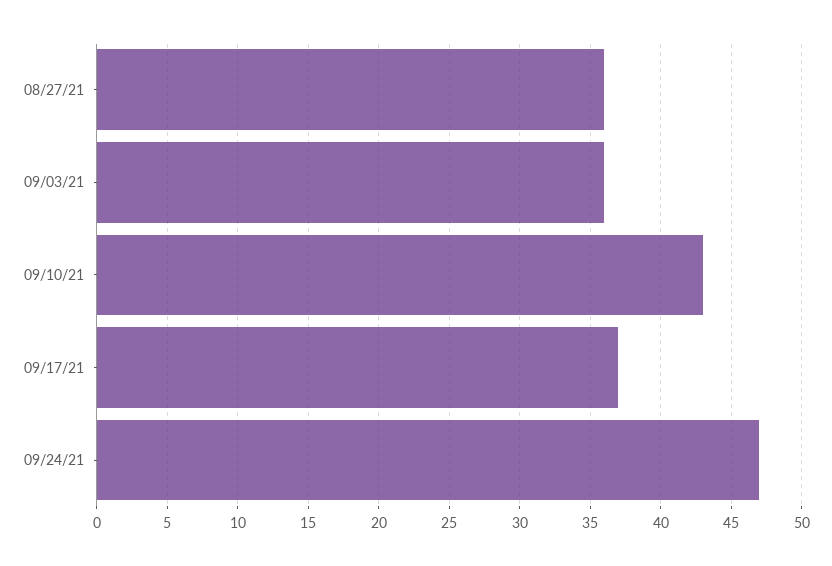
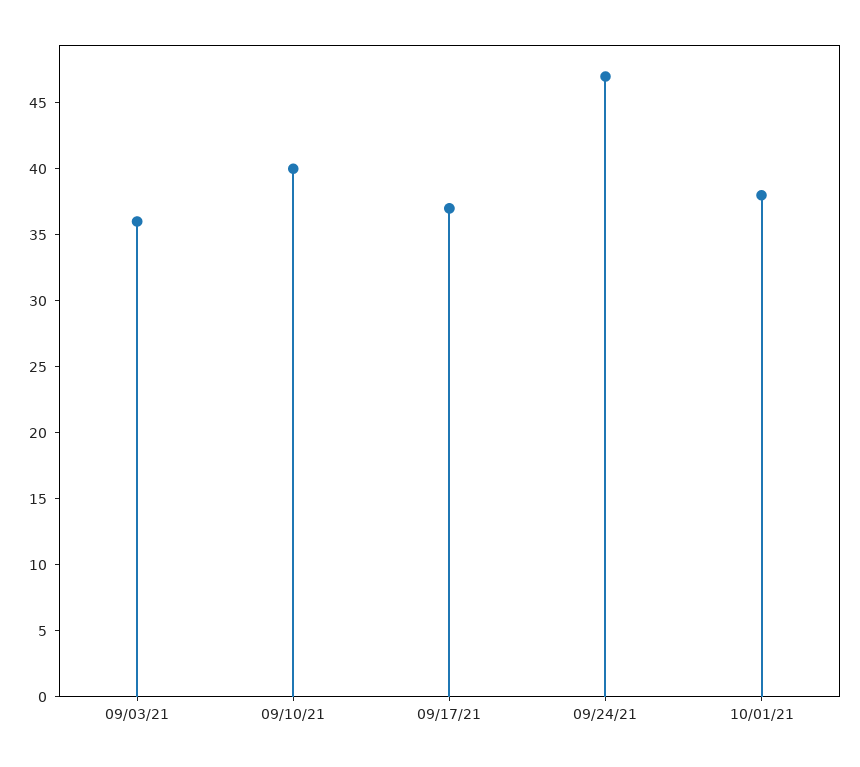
08/27/21: 36 -> none
09/10/21: 43 -> 40
10/01/21: none -> 38

